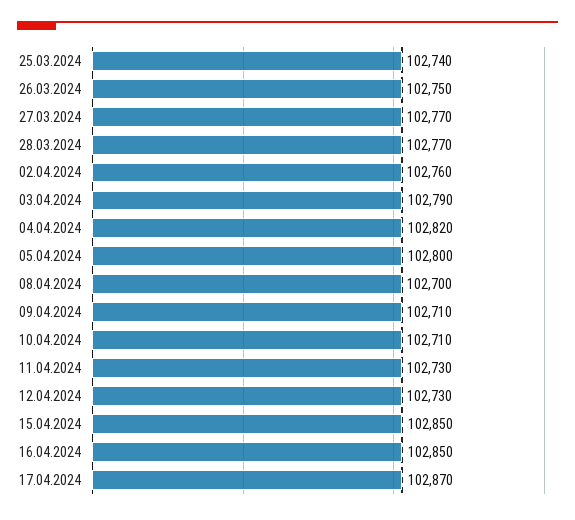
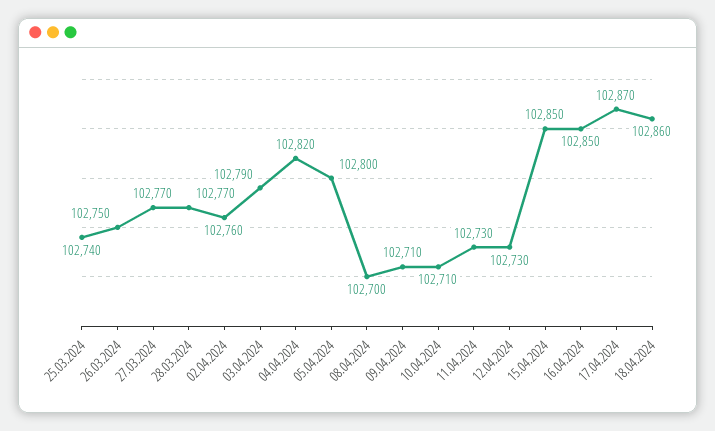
18.04.2024: none -> 102860

